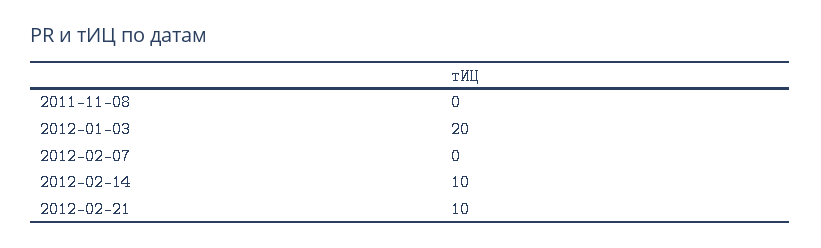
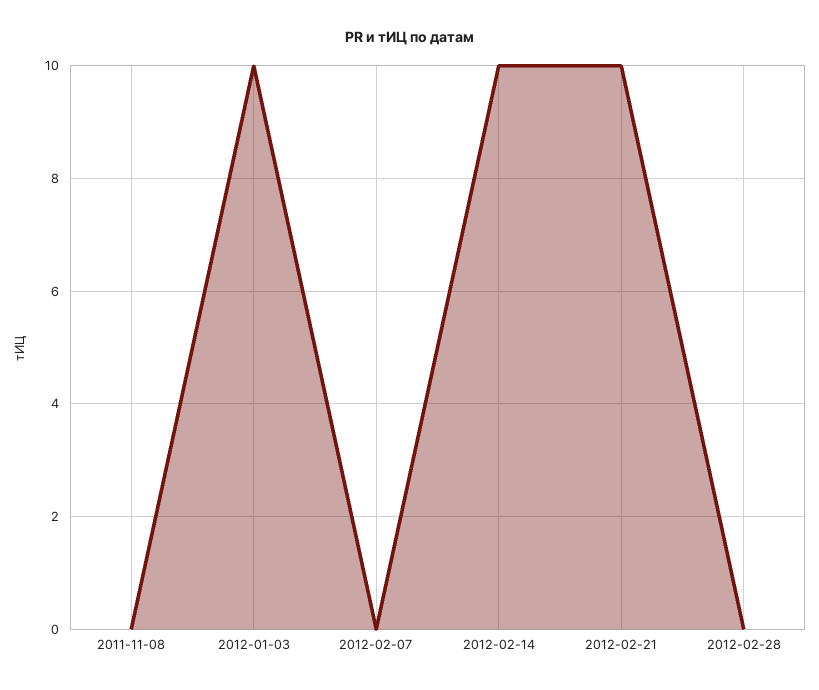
2012-01-03: 20 -> 10
2012-02-28: none -> 0

